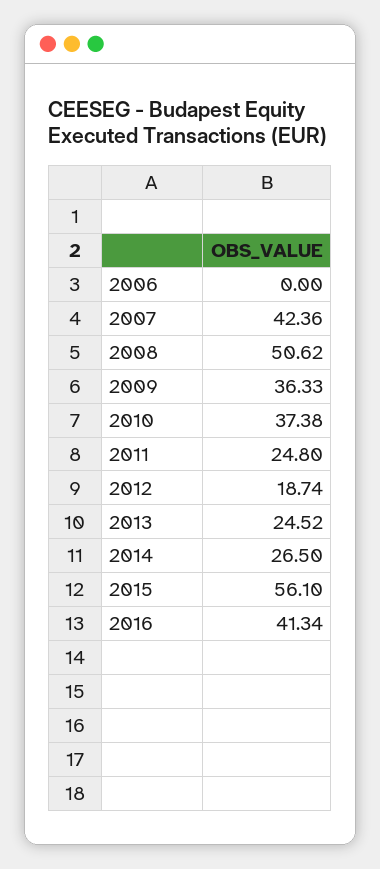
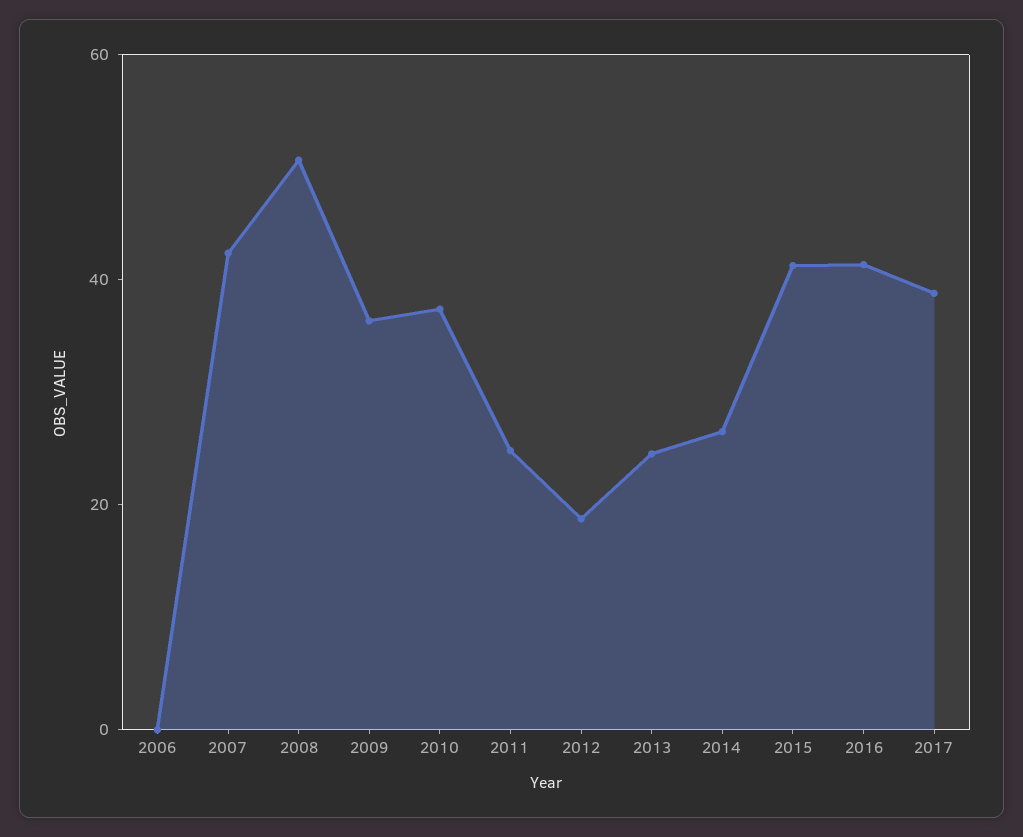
2015: 56.1 -> 40
2017: none -> 40

